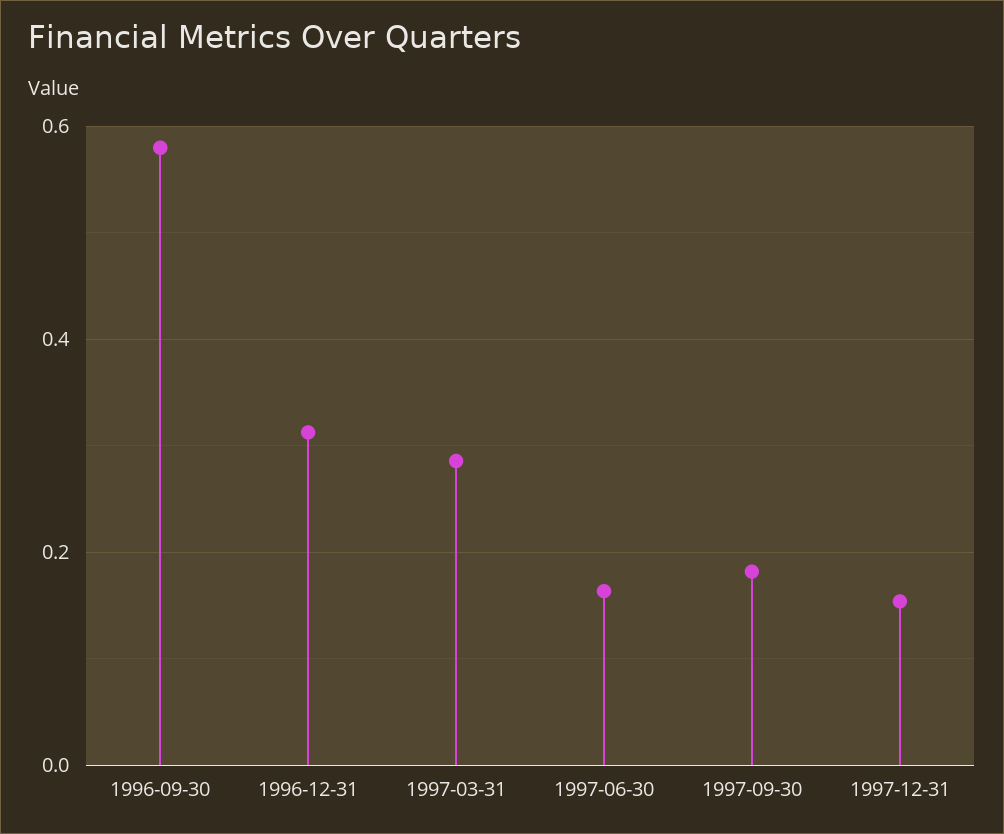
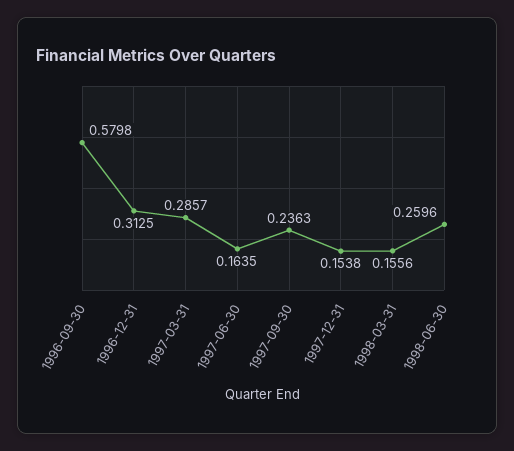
1997-09-30: 0.18 -> 0.2363
1998-03-31: none -> 0.1556
1998-06-30: none -> 0.2596

